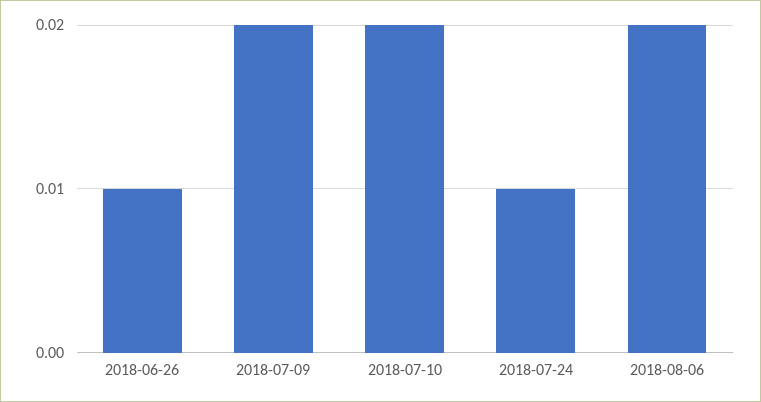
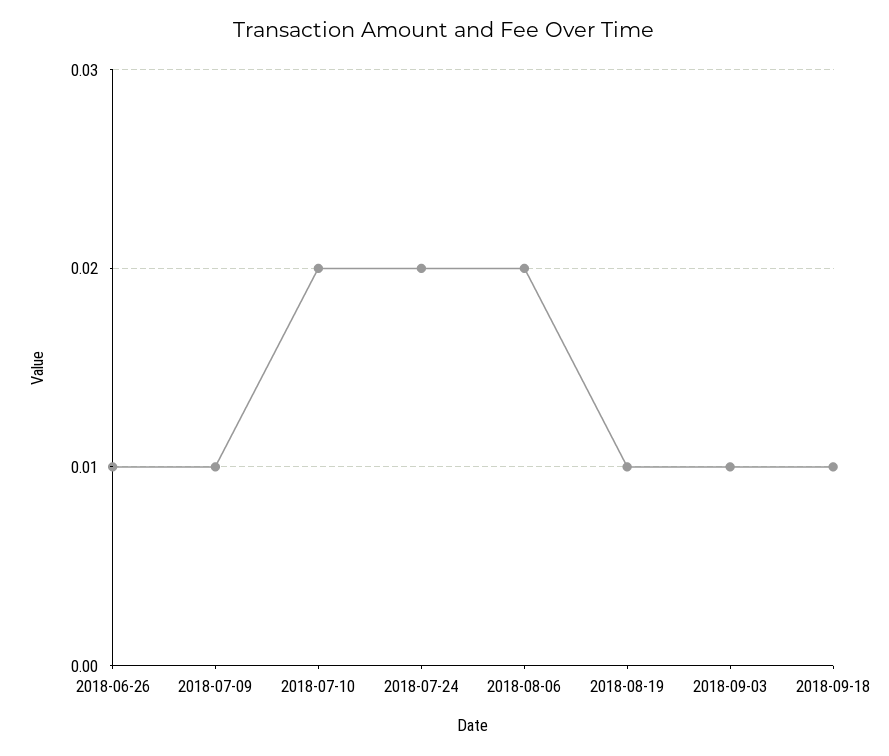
2018-07-09: 0.02 -> 0.01
2018-07-24: 0.01 -> 0.02
2018-08-19: none -> 0.01
2018-09-03: none -> 0.01
2018-09-18: none -> 0.01

